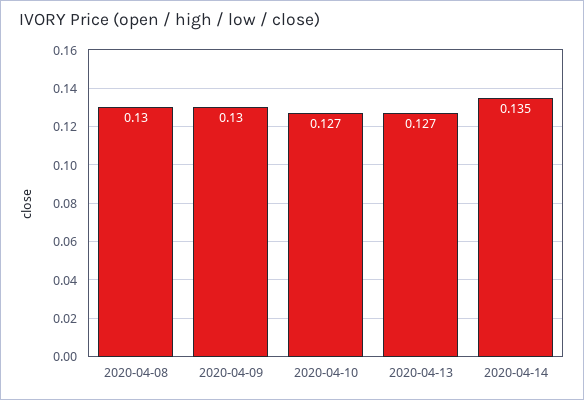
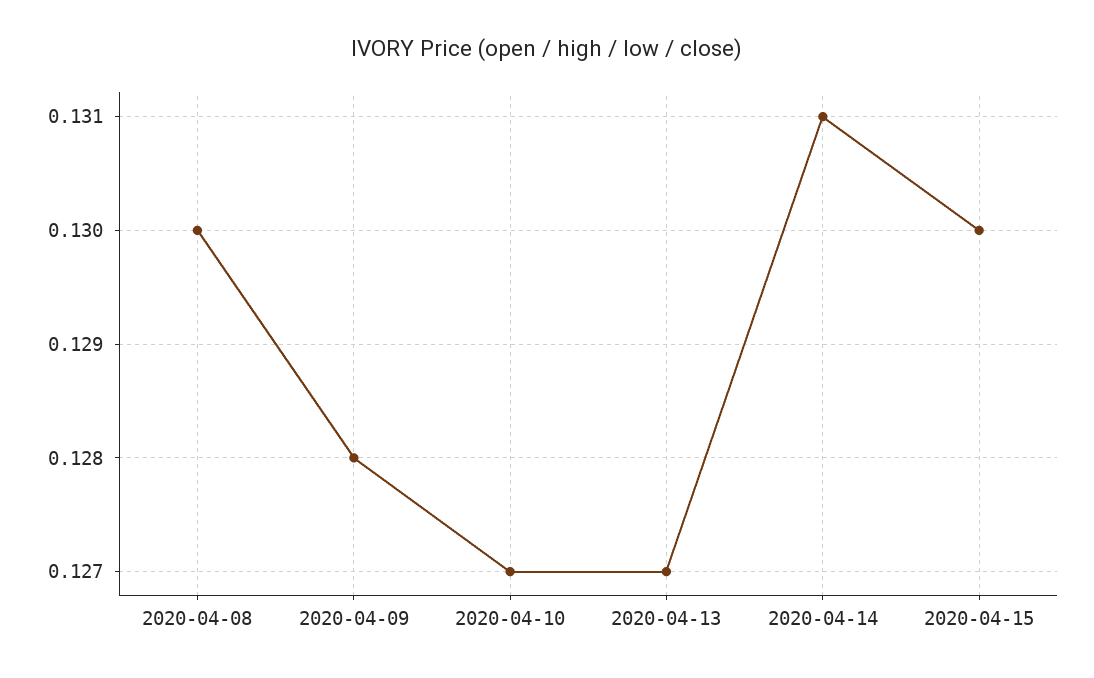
2020-04-09: 0.13 -> 0.128
2020-04-14: 0.135 -> 0.131
2020-04-15: none -> 0.13

